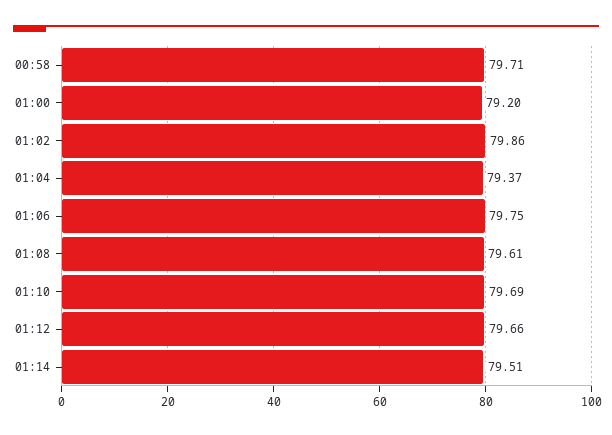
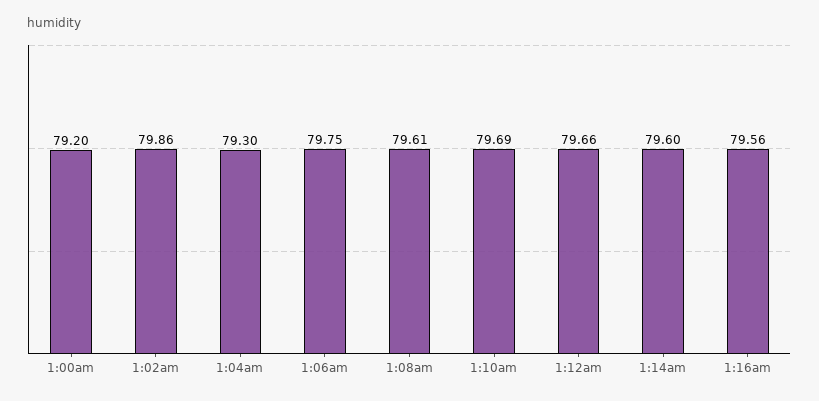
00:58: 79.71 -> none
01:04: 79.37 -> 79.3
01:14: 79.51 -> 79.6
1:16am: none -> 79.56

